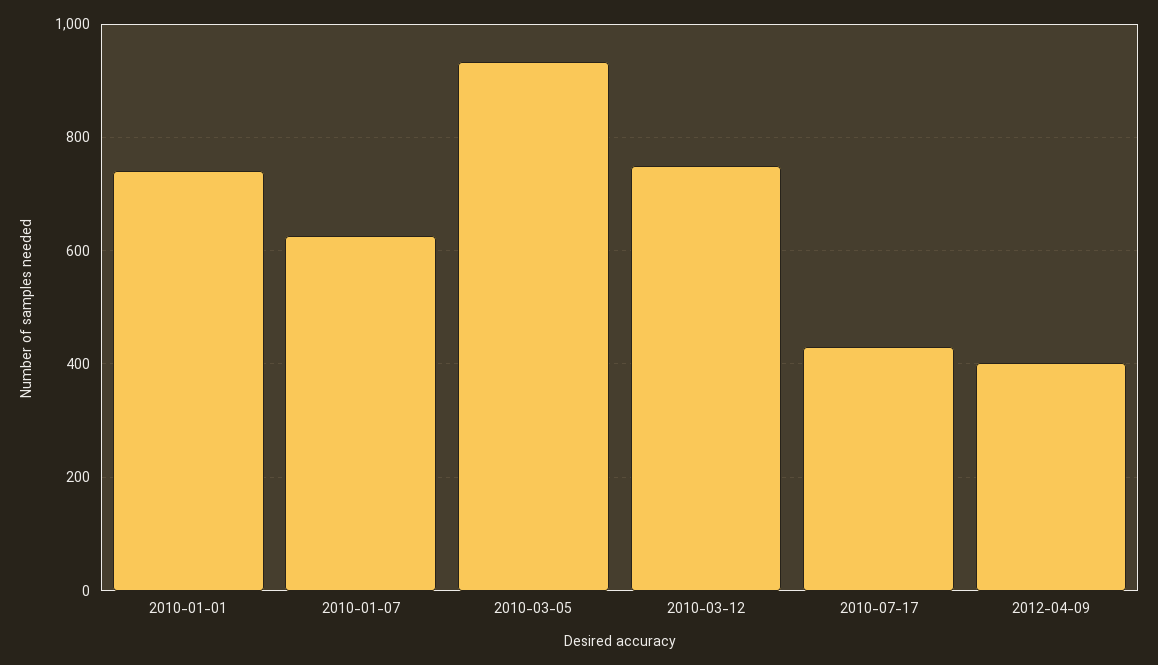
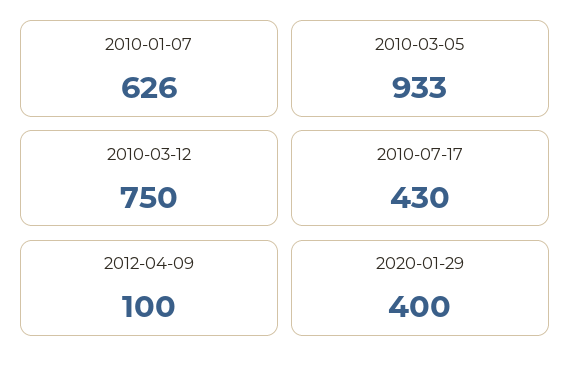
2010-01-01: 740 -> none
2012-04-09: 400 -> 100
2020-01-29: none -> 400

